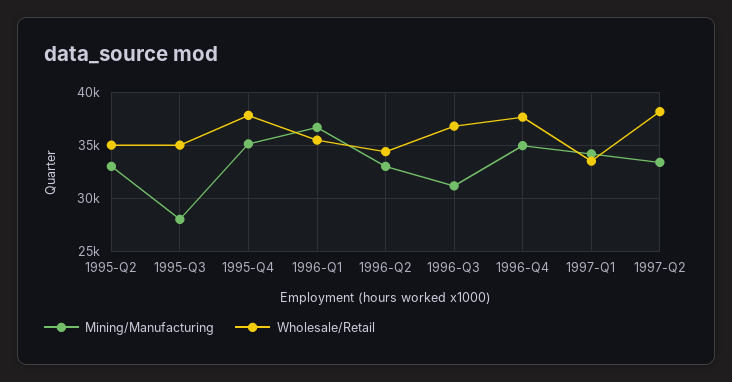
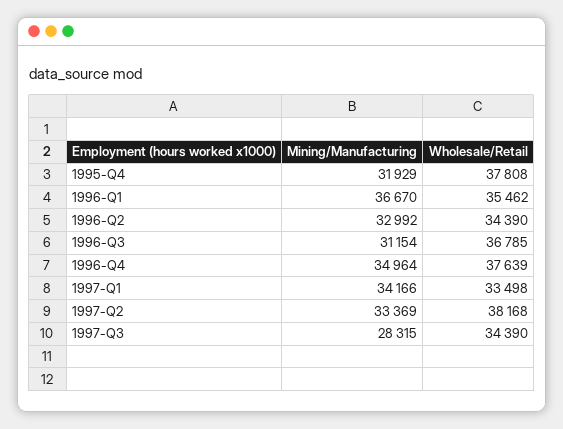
Mining/Manufacturing, 1995-Q2: 33000 -> none
Wholesale/Retail, 1995-Q2: 35000 -> none
Mining/Manufacturing, 1995-Q3: 28000 -> none
Wholesale/Retail, 1995-Q3: 35000 -> none
Mining/Manufacturing, 1995-Q4: 35000 -> 31929
Mining/Manufacturing, 1997-Q3: none -> 28315
Wholesale/Retail, 1997-Q3: none -> 34390

